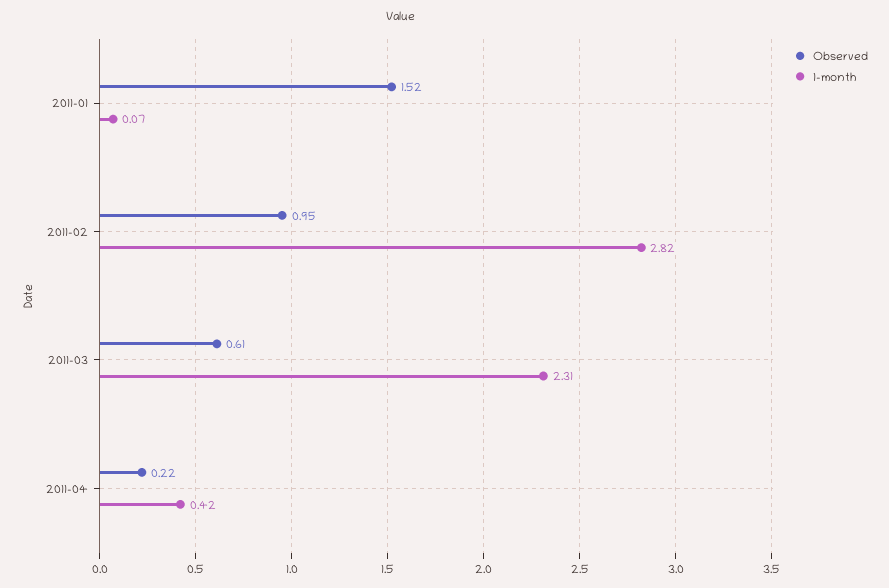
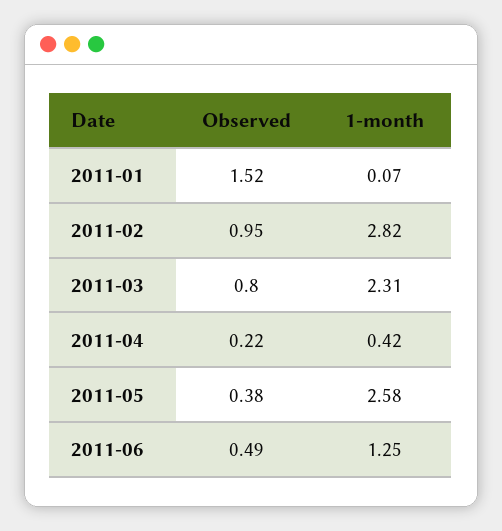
Observed, 2011-03: 0.61 -> 0.8
Observed, 2011-05: none -> 0.38
1-month, 2011-05: none -> 2.58
Observed, 2011-06: none -> 0.49
1-month, 2011-06: none -> 1.25

